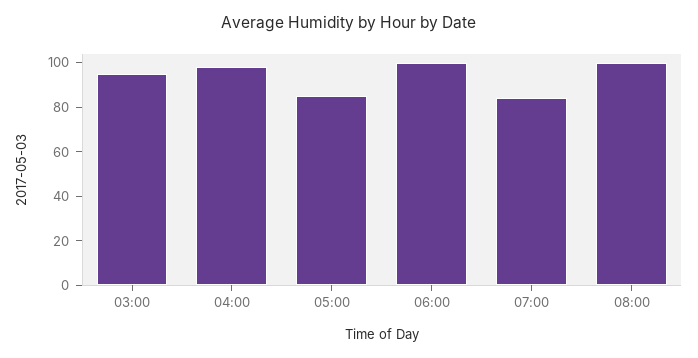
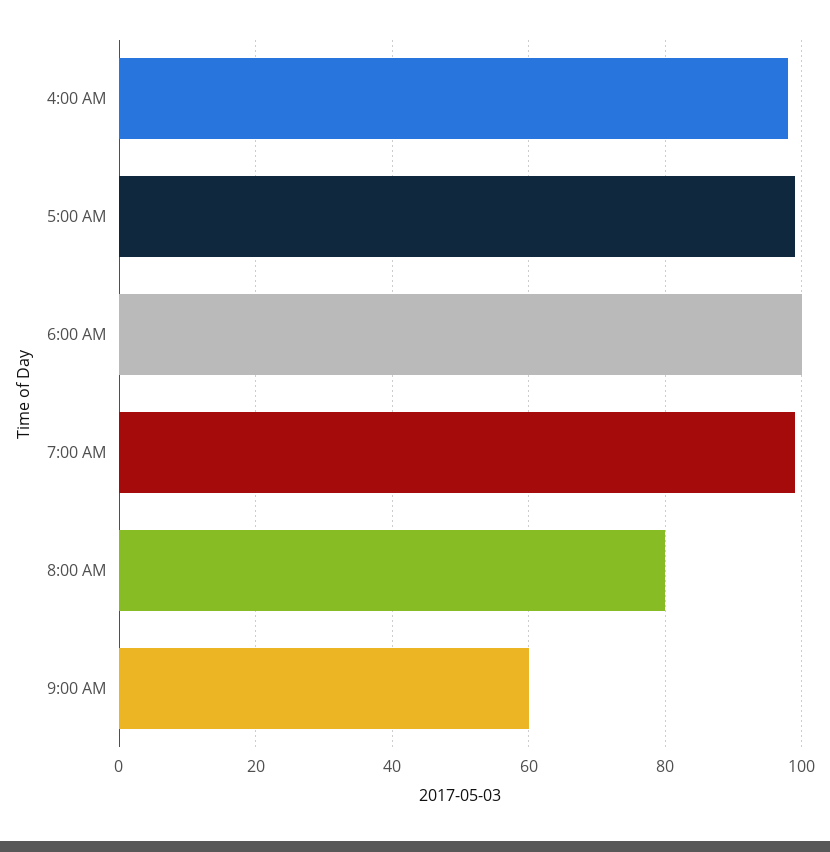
03:00: 95 -> none
05:00: 85 -> 100
07:00: 85 -> 100
08:00: 100 -> 80
9:00 AM: none -> 60

